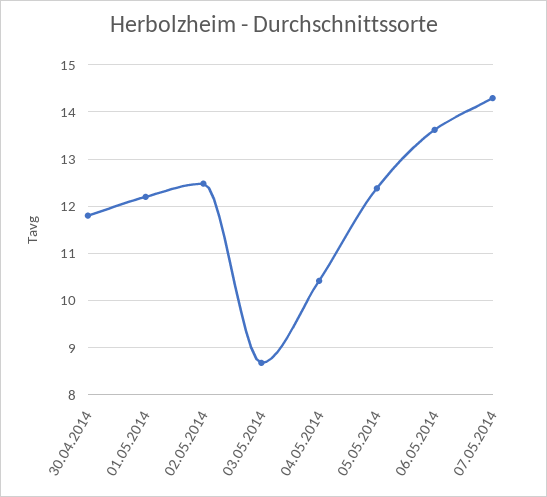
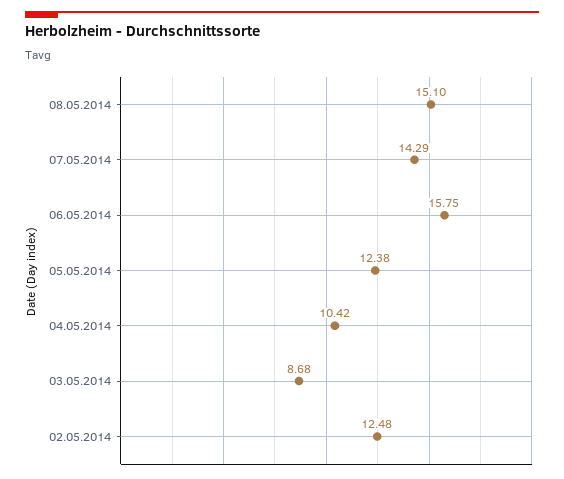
30.04.2014: 11.8 -> none
01.05.2014: 12.2 -> none
06.05.2014: 13.6 -> 15.75
08.05.2014: none -> 15.1

